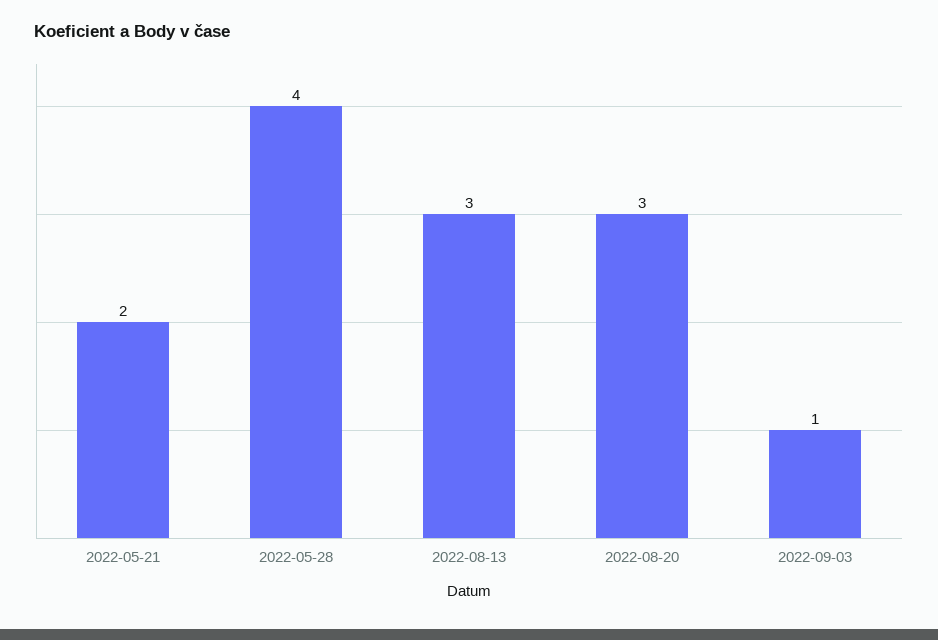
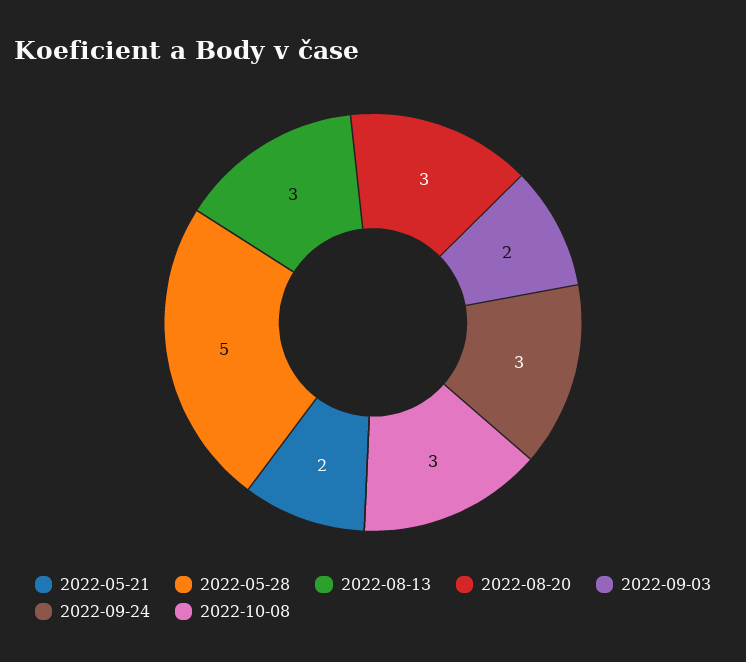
2022-05-28: 4 -> 5
2022-09-03: 1 -> 2
2022-09-24: none -> 3
2022-10-08: none -> 3

